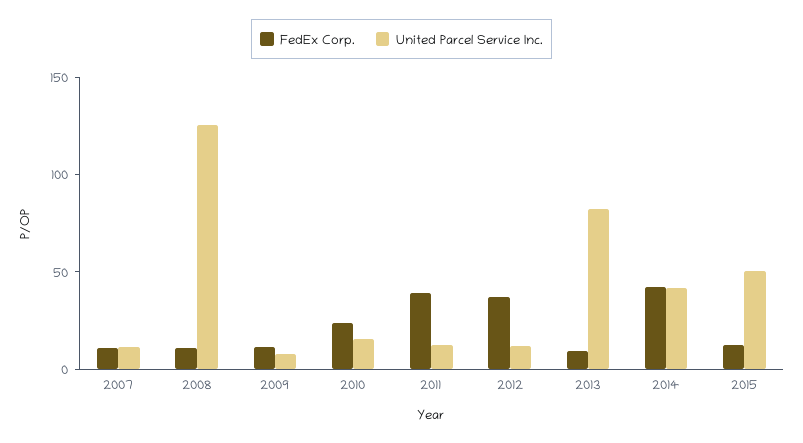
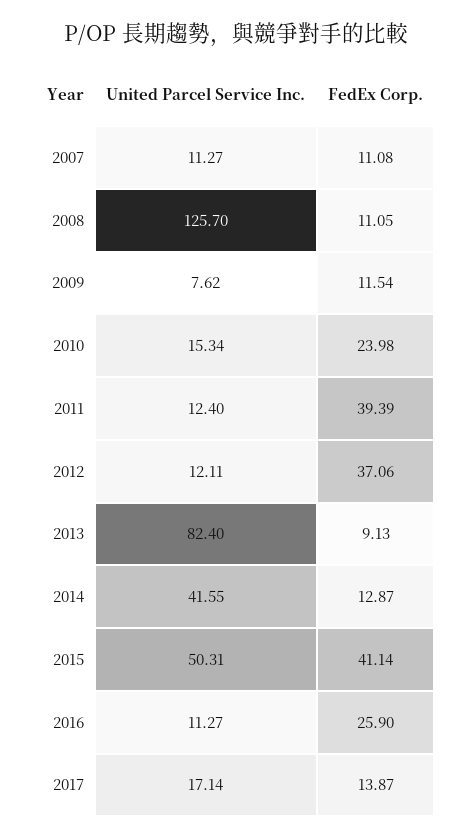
FedEx Corp., 2014: 40 -> 12.87
FedEx Corp., 2015: 10 -> 41.14
United Parcel Service Inc., 2016: none -> 11.27
FedEx Corp., 2016: none -> 25.9
United Parcel Service Inc., 2017: none -> 17.14
FedEx Corp., 2017: none -> 13.87

